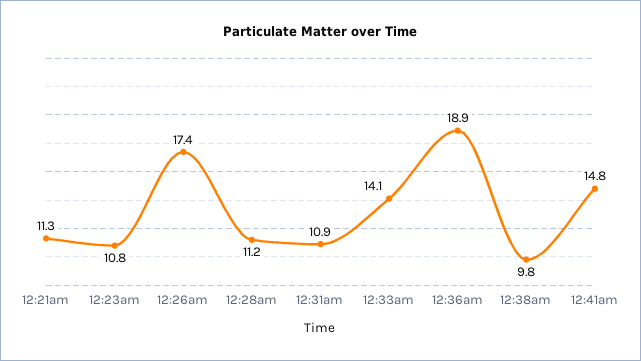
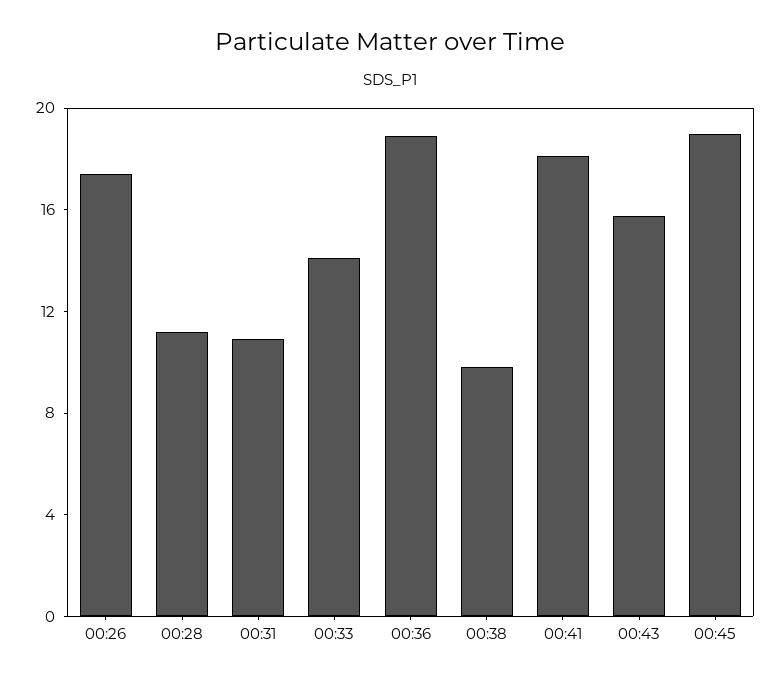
12:21am: 11.3 -> none
12:23am: 10.8 -> none
12:41am: 14.8 -> 18
00:43: none -> 16
00:45: none -> 19

